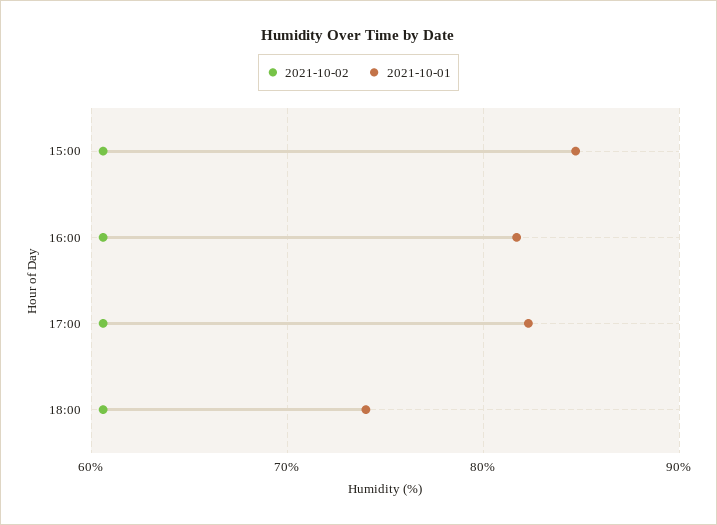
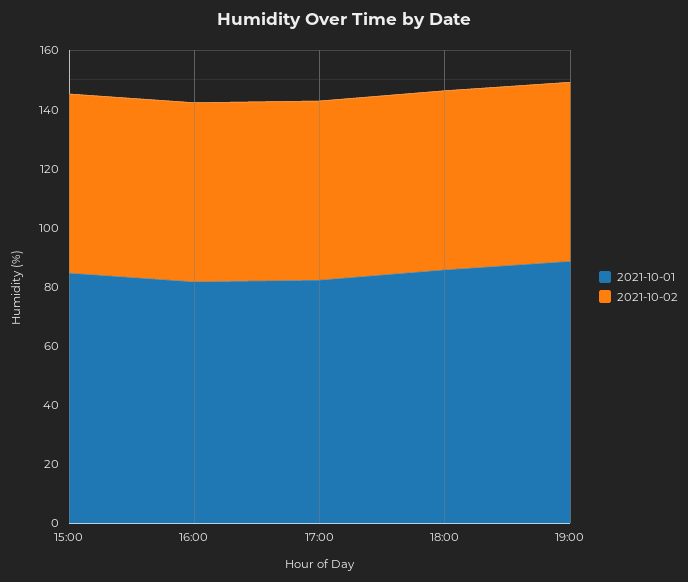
2021-10-01, 18:00: 74 -> 85
2021-10-01, 19:00: none -> 90
2021-10-02, 19:00: none -> 60

